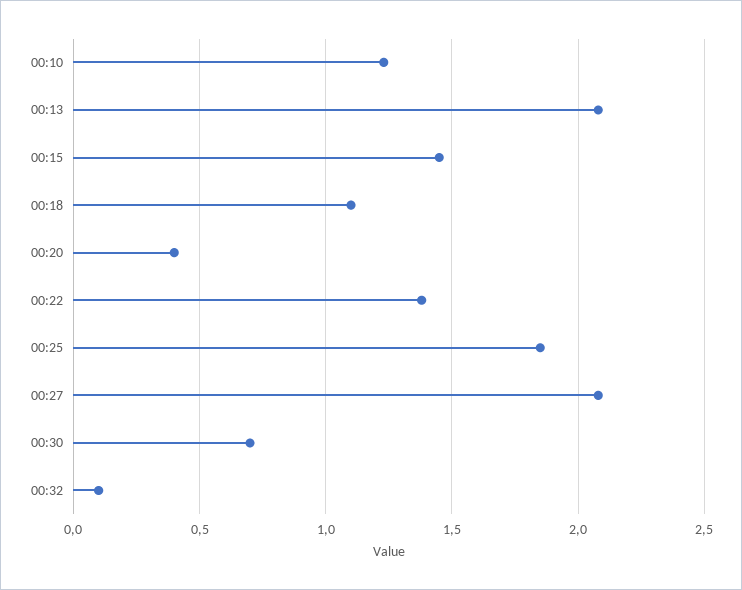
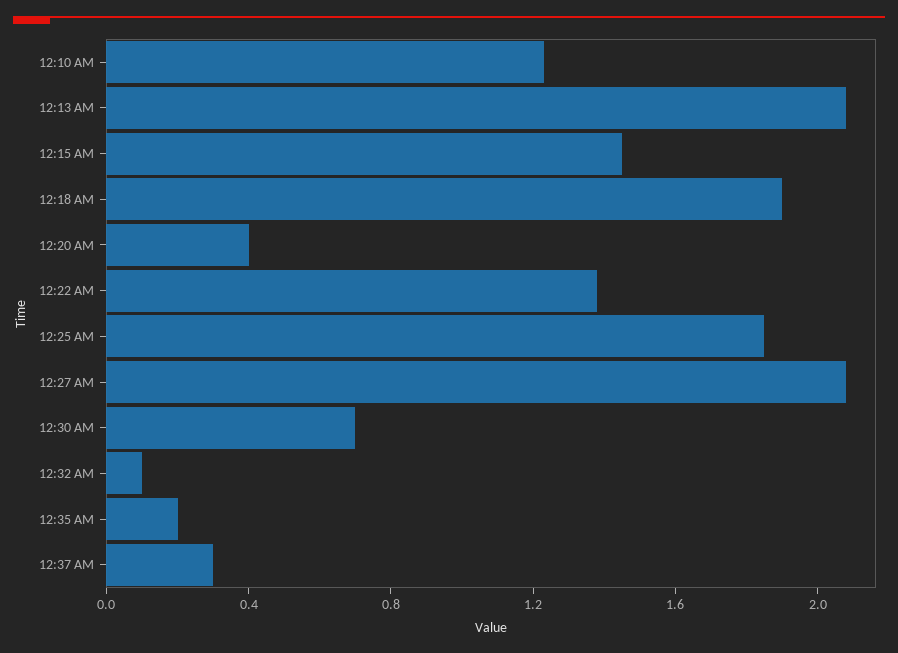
00:18: 1.1 -> 1.9
12:35 AM: none -> 0.2
12:37 AM: none -> 0.3

